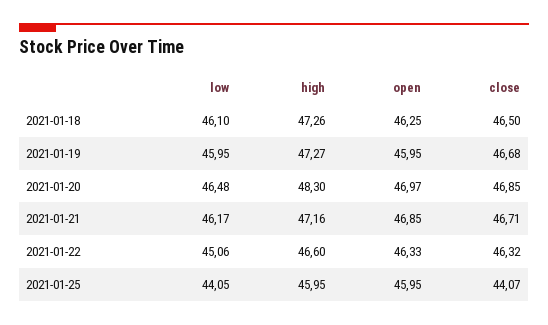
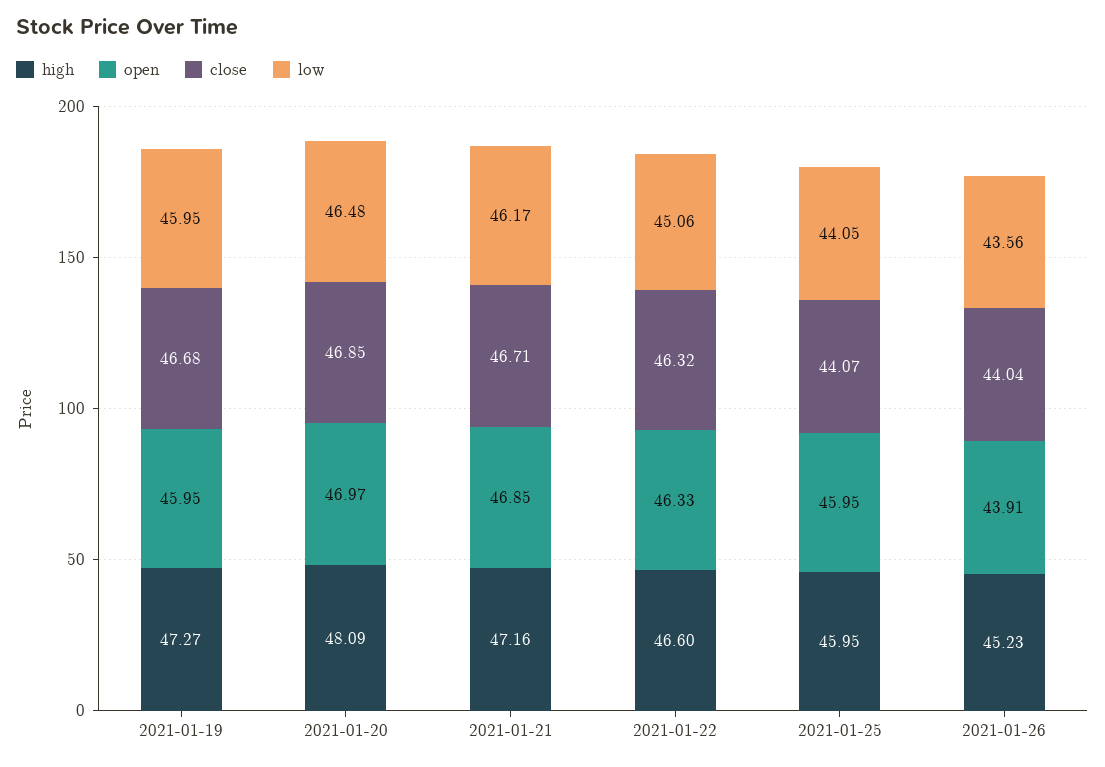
low, 2021-01-18: 46.1 -> none
high, 2021-01-18: 47.26 -> none
open, 2021-01-18: 46.25 -> none
close, 2021-01-18: 46.5 -> none
high, 2021-01-20: 48.3 -> 48.09
high, 2021-01-26: none -> 45.23
open, 2021-01-26: none -> 43.91
close, 2021-01-26: none -> 44.04
low, 2021-01-26: none -> 43.56

